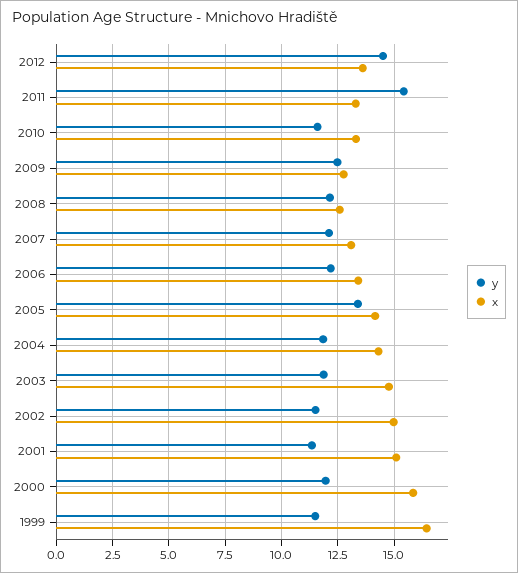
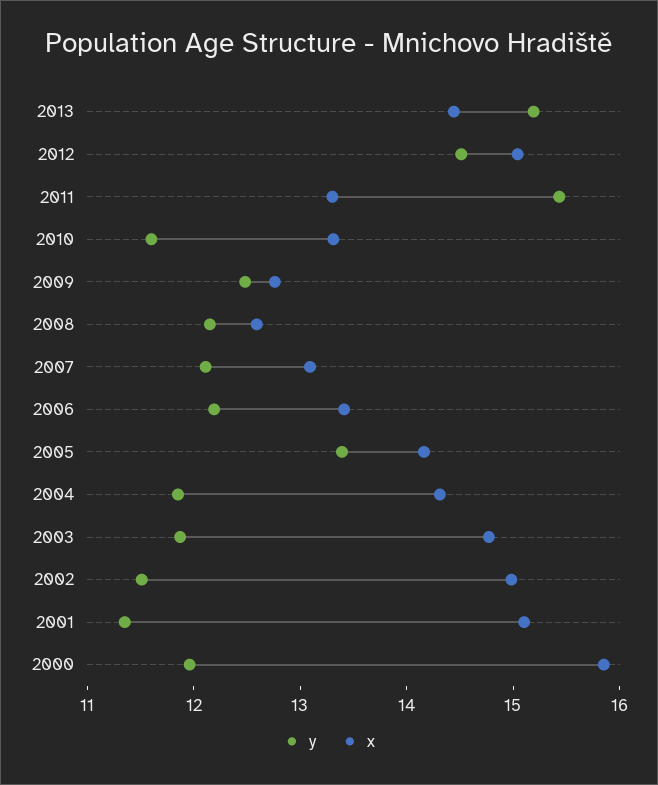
x, 2012: 13.5 -> 15
y, 1999: 11.5 -> none
x, 1999: 16.5 -> none
y, 2013: none -> 15.2
x, 2013: none -> 14.4

